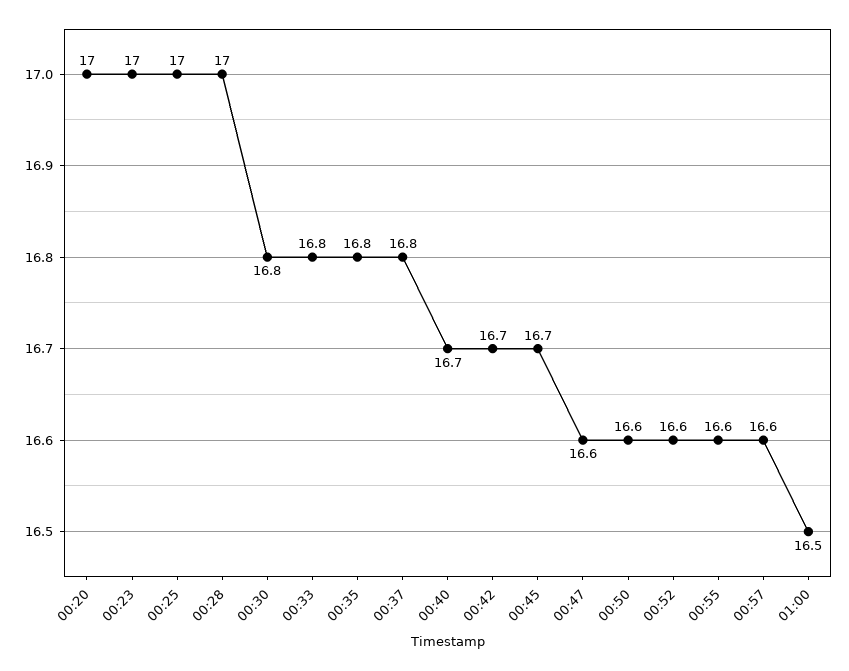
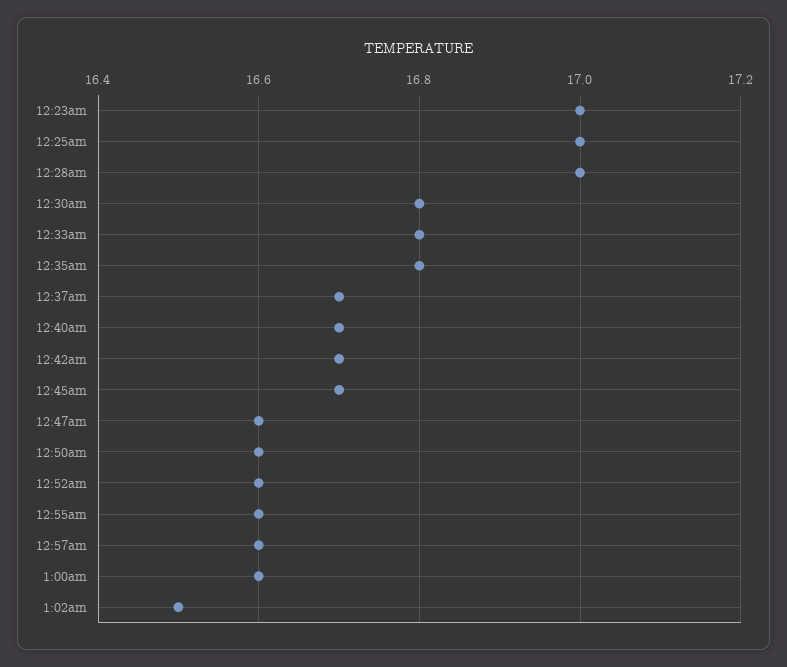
00:20: 17 -> none
00:37: 16.8 -> 16.7
01:00: 16.5 -> 16.6
1:02am: none -> 16.5

